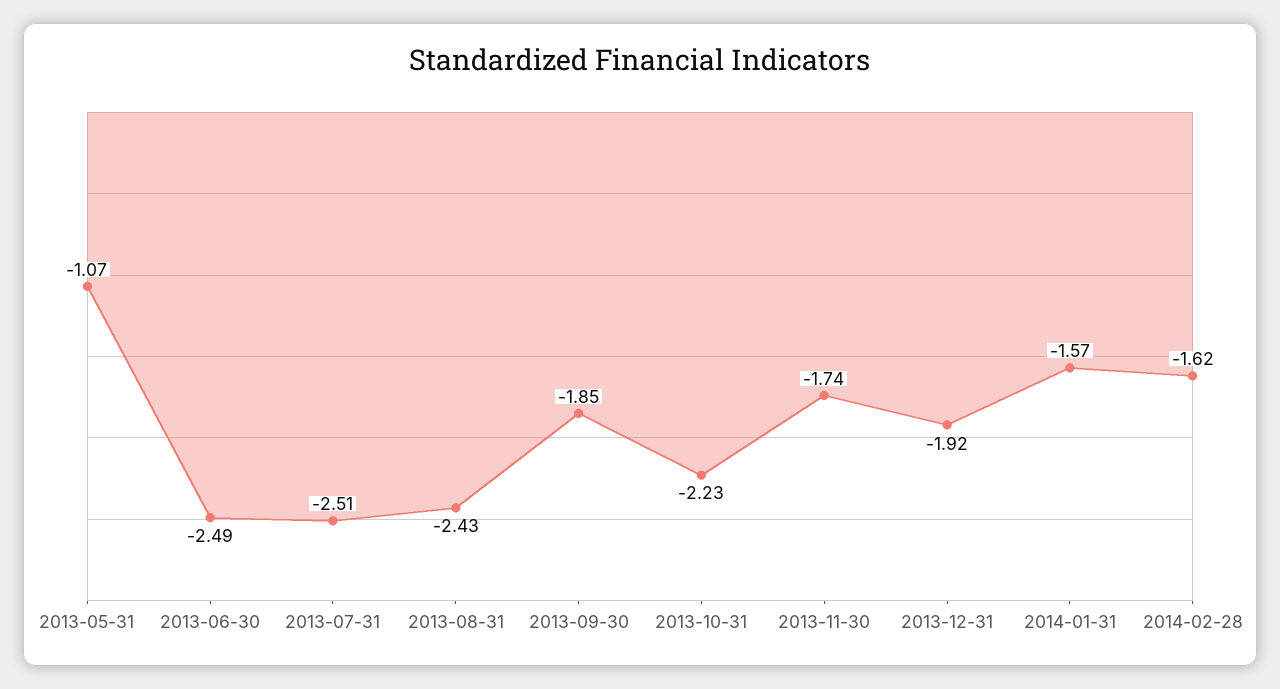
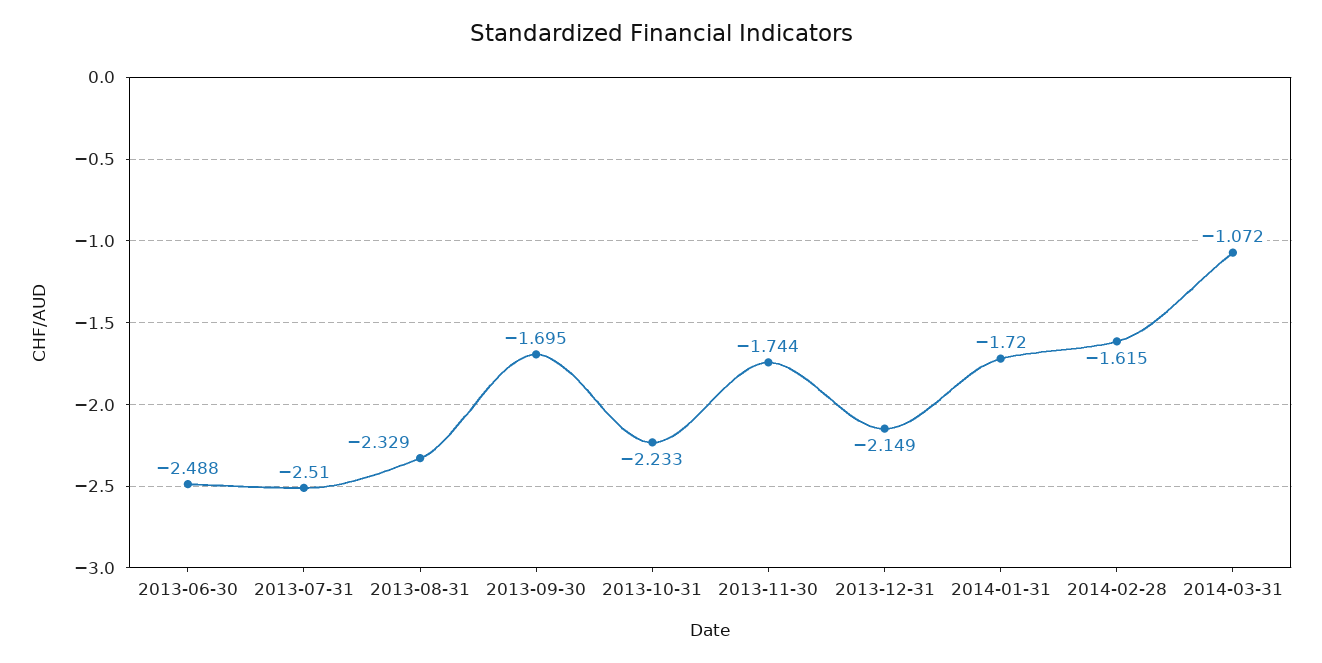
2013-05-31: -1.07 -> none
2013-08-31: -2.43 -> -2.329
2013-09-30: -1.85 -> -1.695
2013-12-31: -1.92 -> -2.149
2014-01-31: -1.57 -> -1.72
2014-03-31: none -> -1.072

